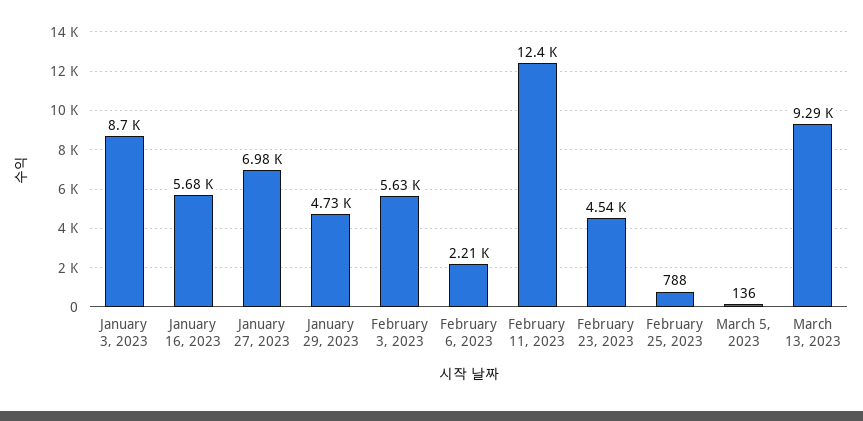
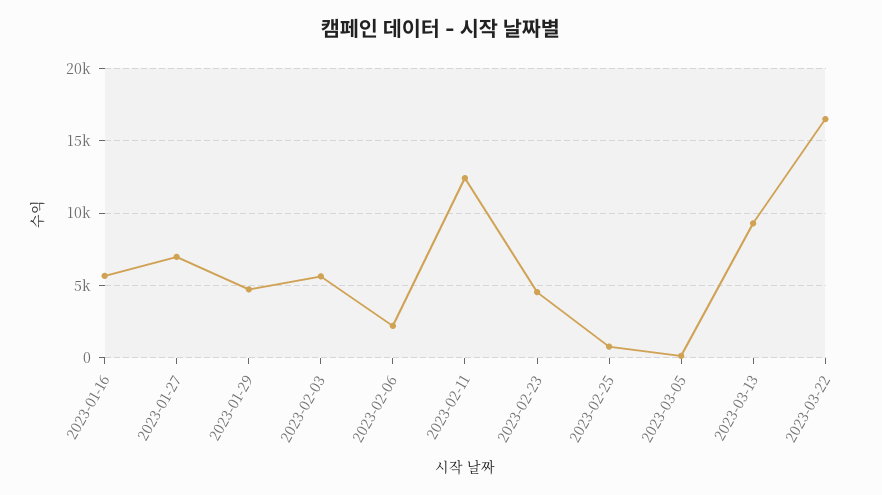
January 3, 2023: 8700 -> none
2023-03-22: none -> 16500

